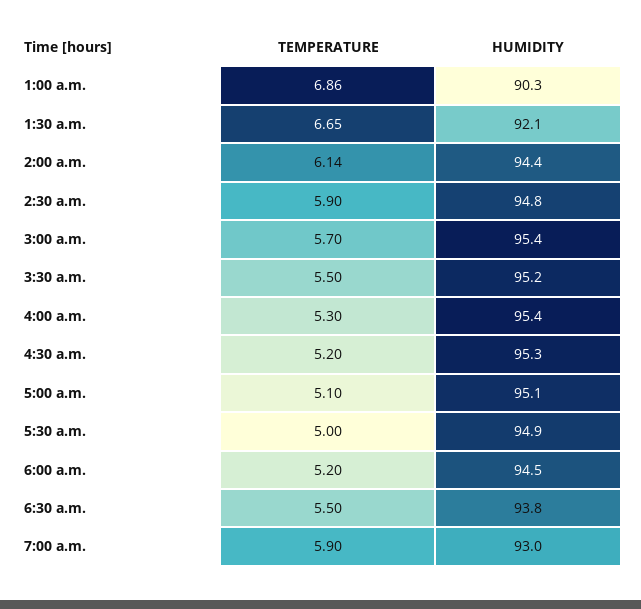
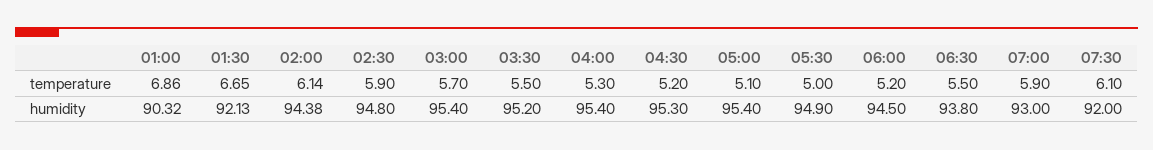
HUMIDITY, 5:00 a.m.: 95.1 -> 95.4
TEMPERATURE, 07:30: none -> 6.1
HUMIDITY, 07:30: none -> 92

